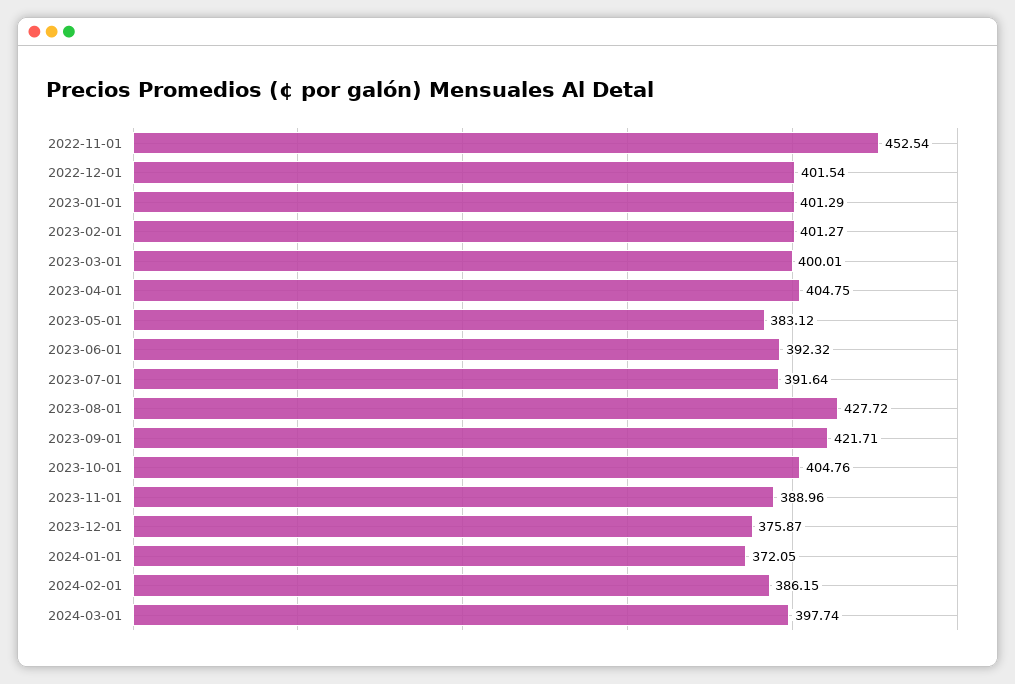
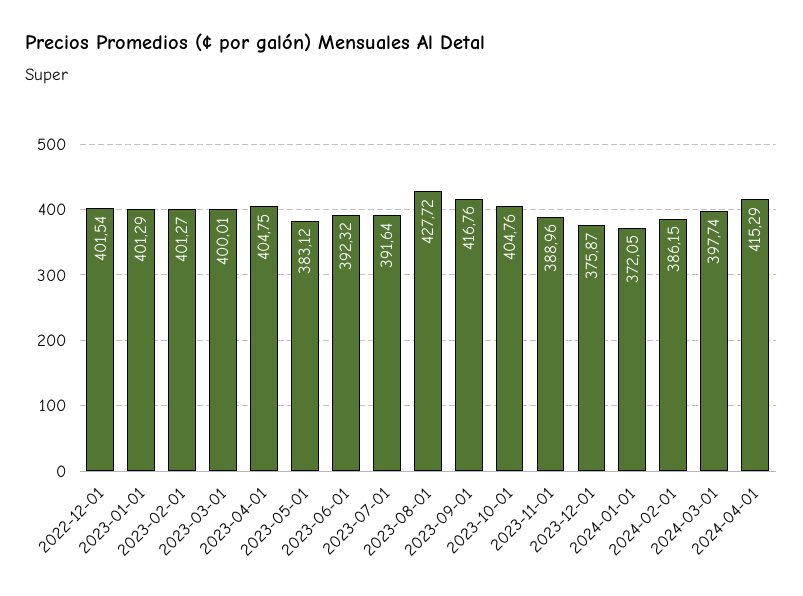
2022-11-01: 452.54 -> none
2023-09-01: 421.71 -> 416.76
2024-04-01: none -> 415.29

